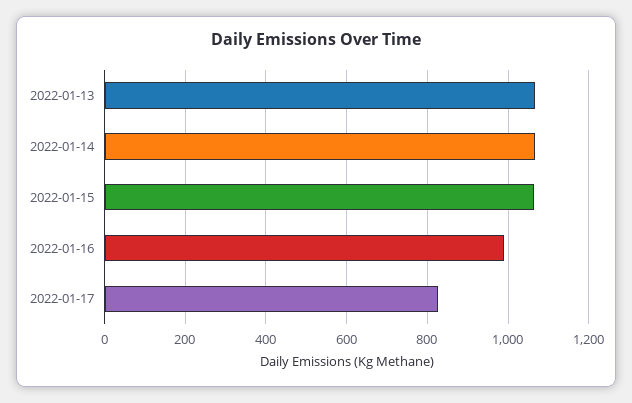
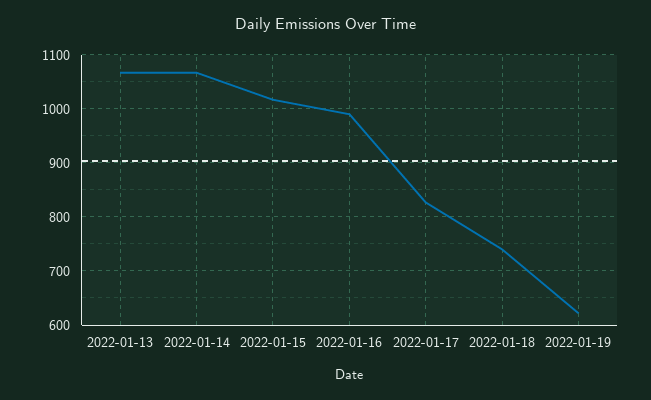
2022-01-15: 1060 -> 1020
2022-01-18: none -> 740
2022-01-19: none -> 620

